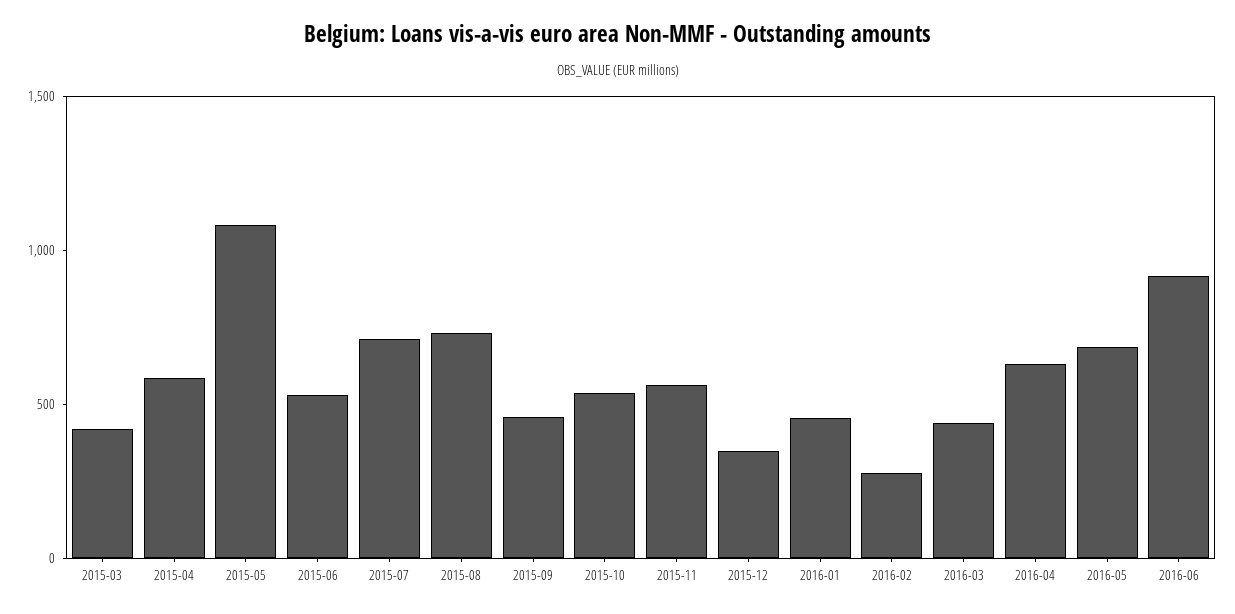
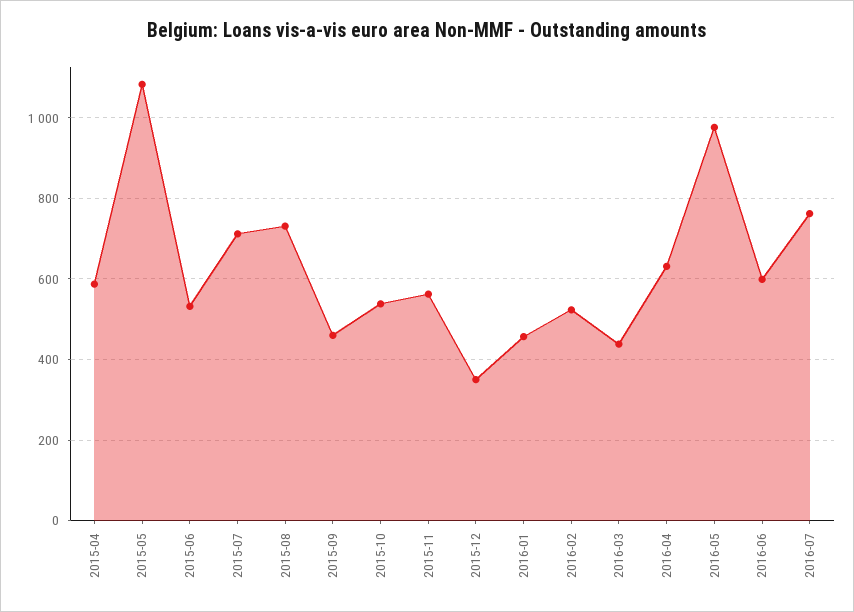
2015-03: 400 -> none
2016-02: 300 -> 520
2016-05: 700 -> 980
2016-06: 900 -> 600
2016-07: none -> 760

